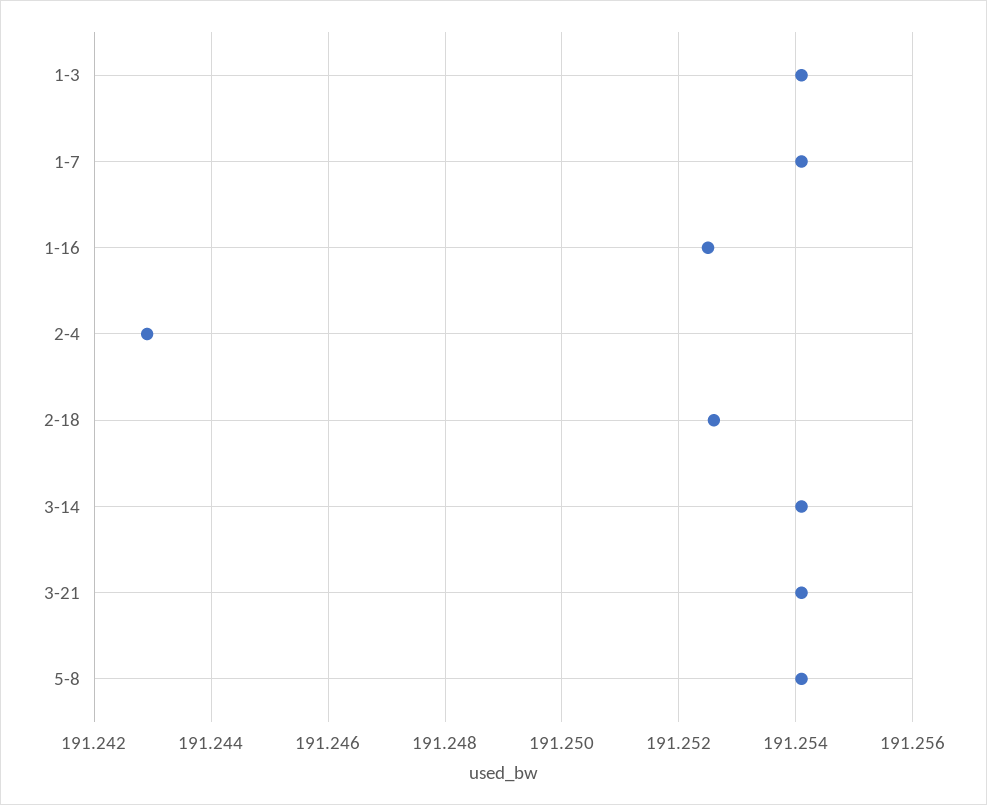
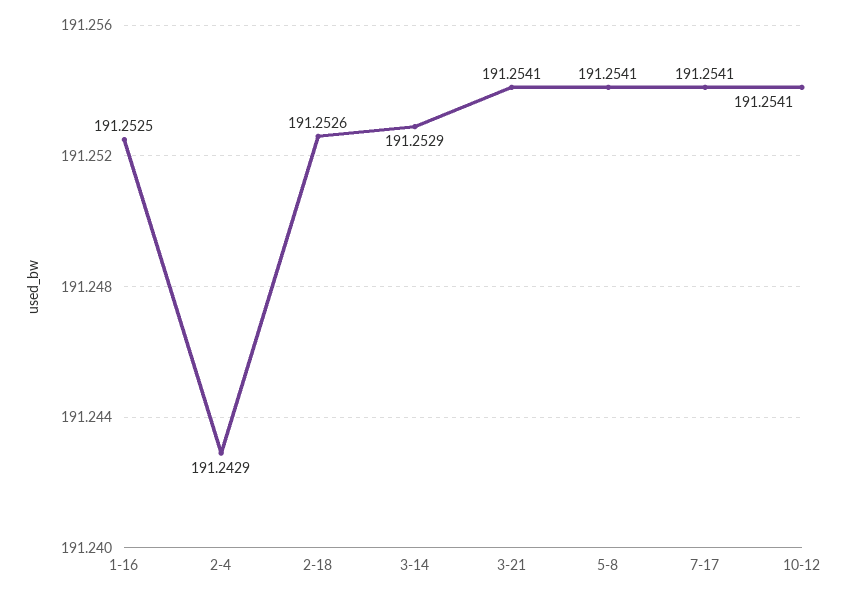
1-3: 191.254 -> none
1-7: 191.254 -> none
3-14: 191.254 -> 191.2529
7-17: none -> 191.2541
10-12: none -> 191.2541

